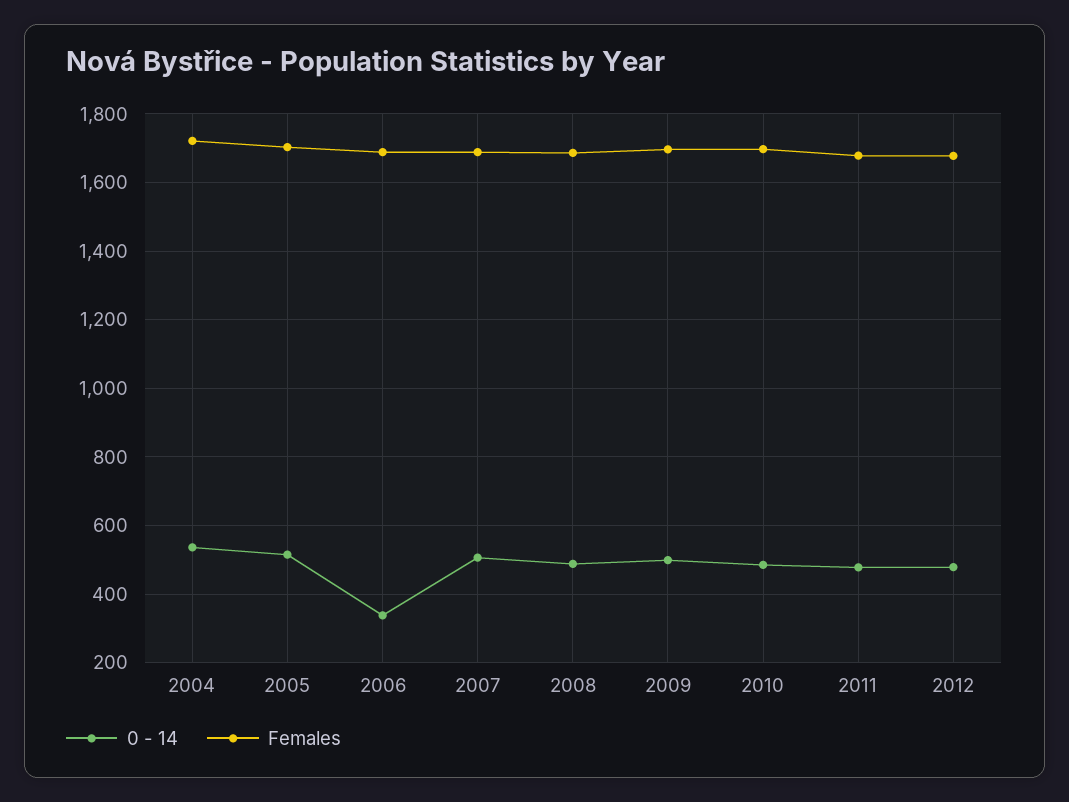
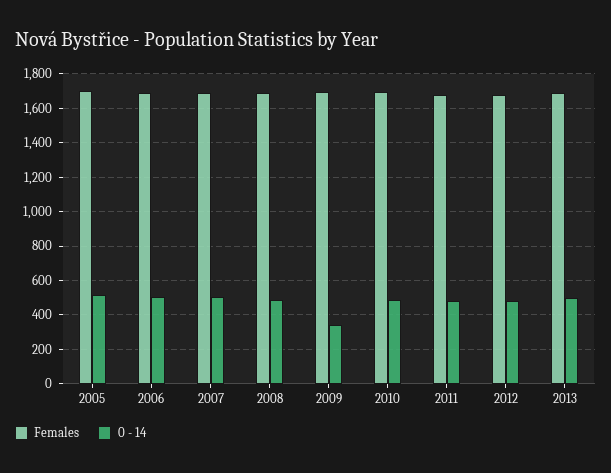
0 - 14, 2004: 540 -> none
Females, 2004: 1720 -> none
0 - 14, 2006: 340 -> 500
0 - 14, 2009: 500 -> 350
Females, 2013: none -> 1700
0 - 14, 2013: none -> 500

